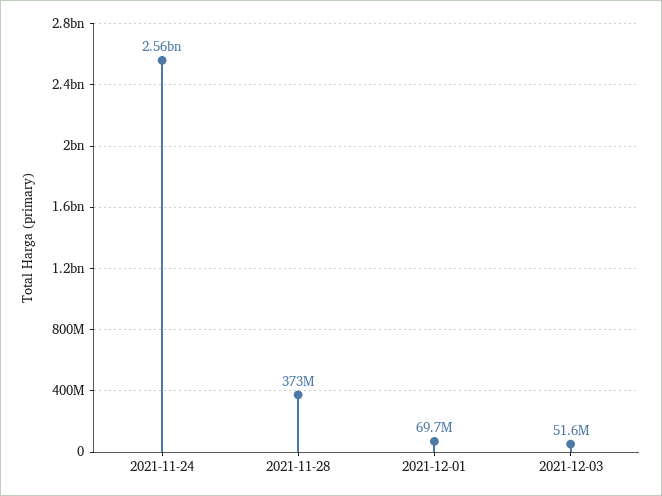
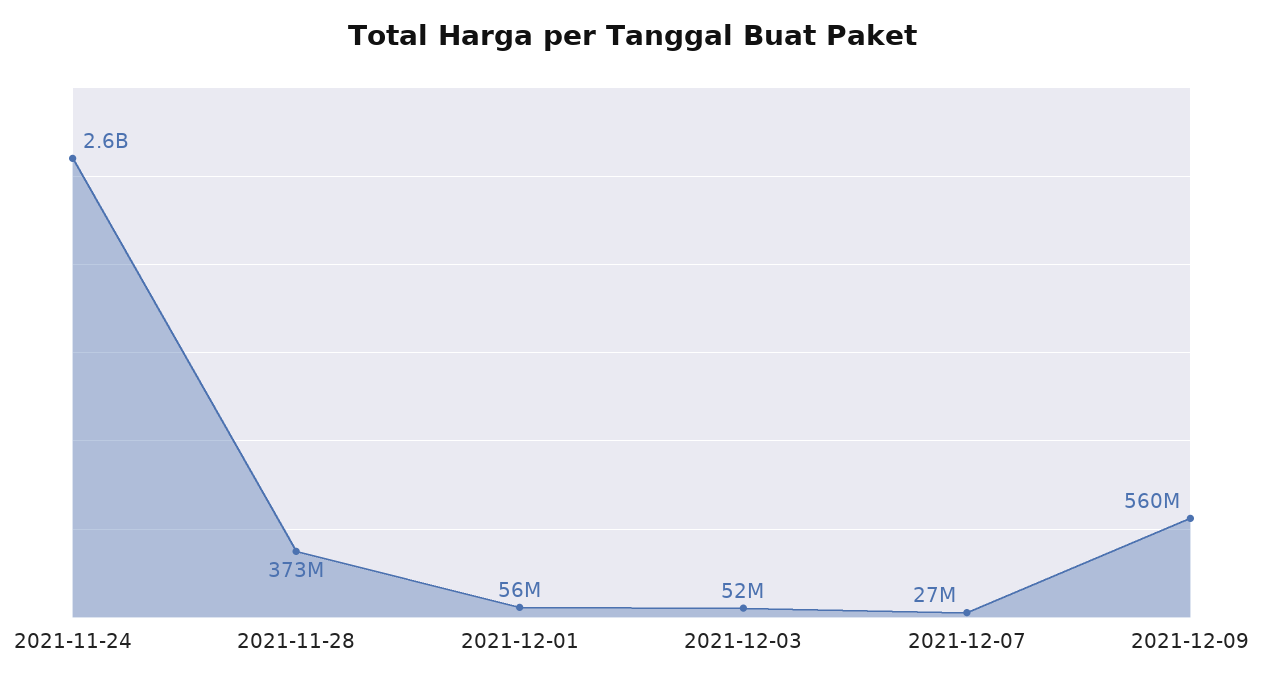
2021-12-01: 69700000 -> 56000000
2021-12-07: none -> 27000000
2021-12-09: none -> 560000000

